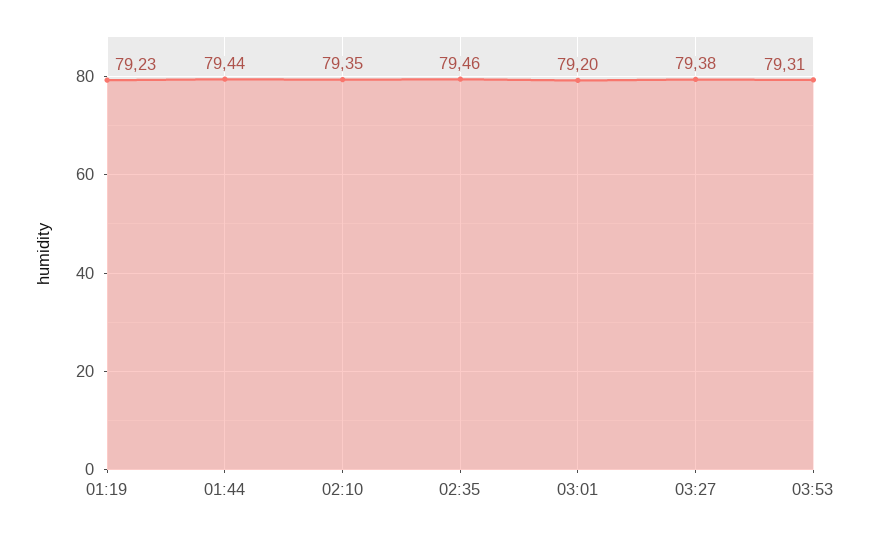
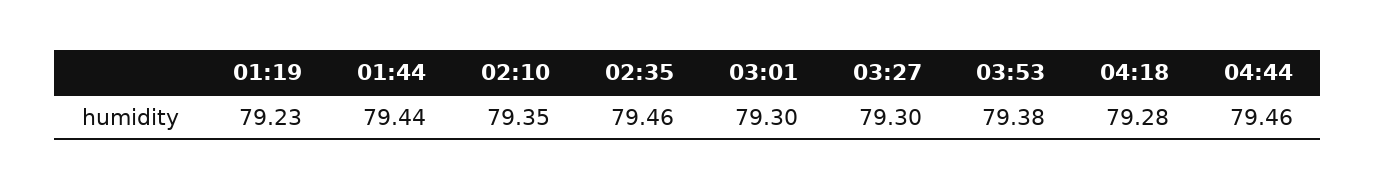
03:01: 79.2 -> 79.3
03:27: 79.38 -> 79.3
03:53: 79.31 -> 79.38
04:18: none -> 79.28
04:44: none -> 79.46

